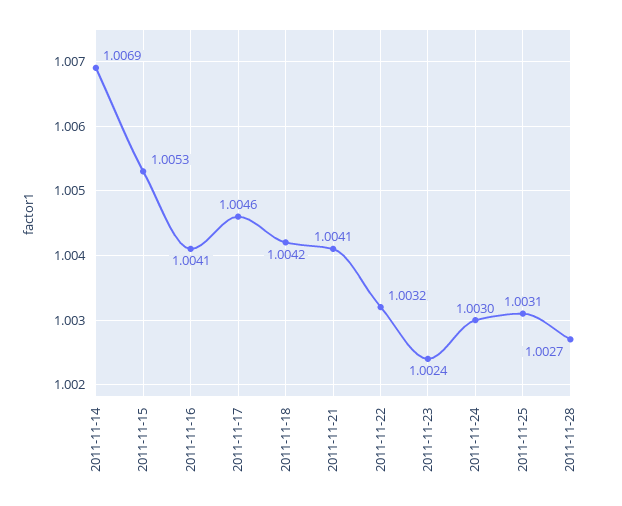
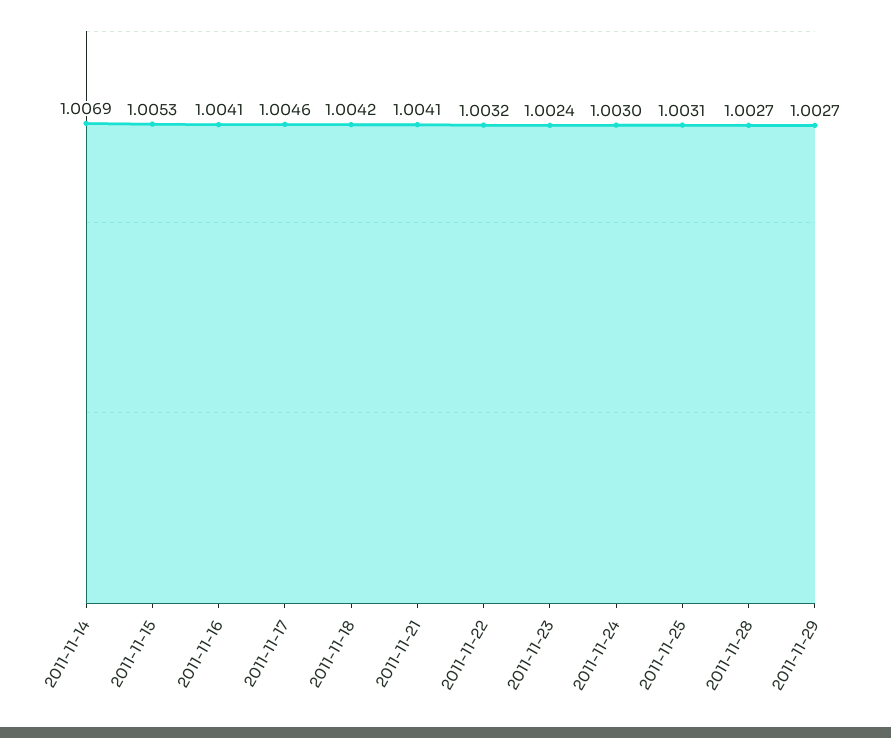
2011-11-29: none -> 1.0027

